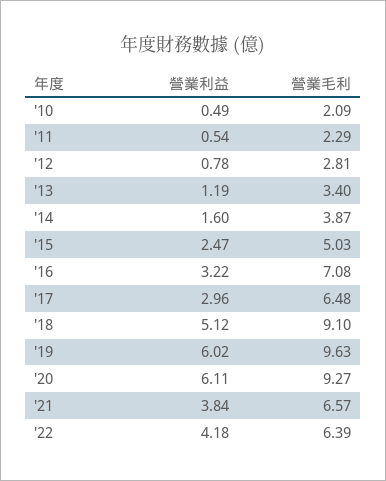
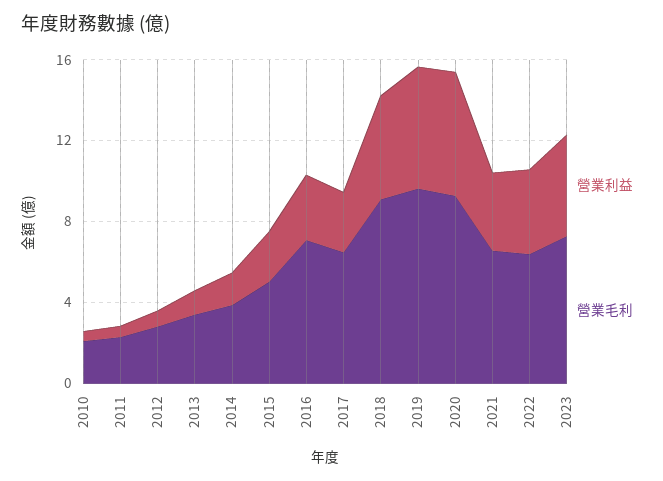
營業利益, 2023: none -> 5
營業毛利, 2023: none -> 7

